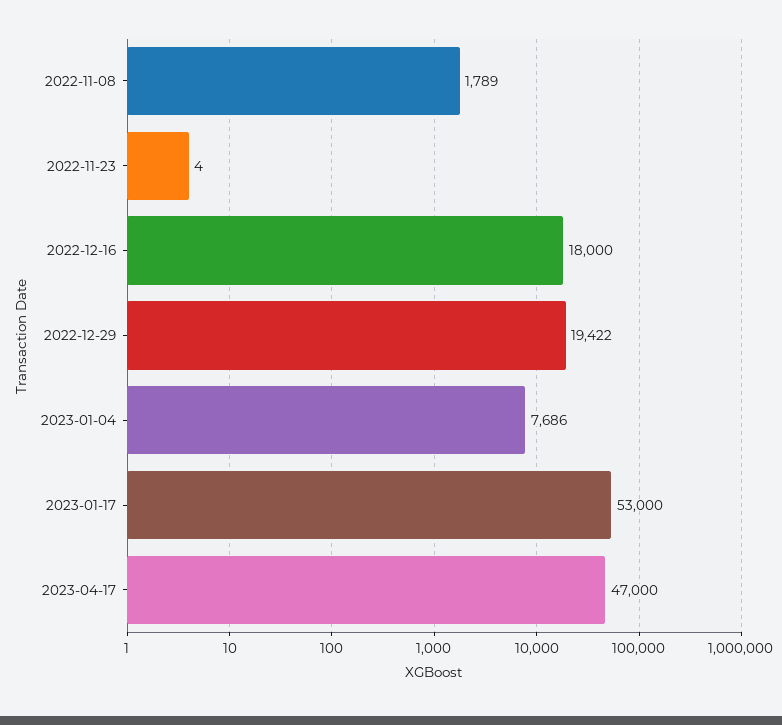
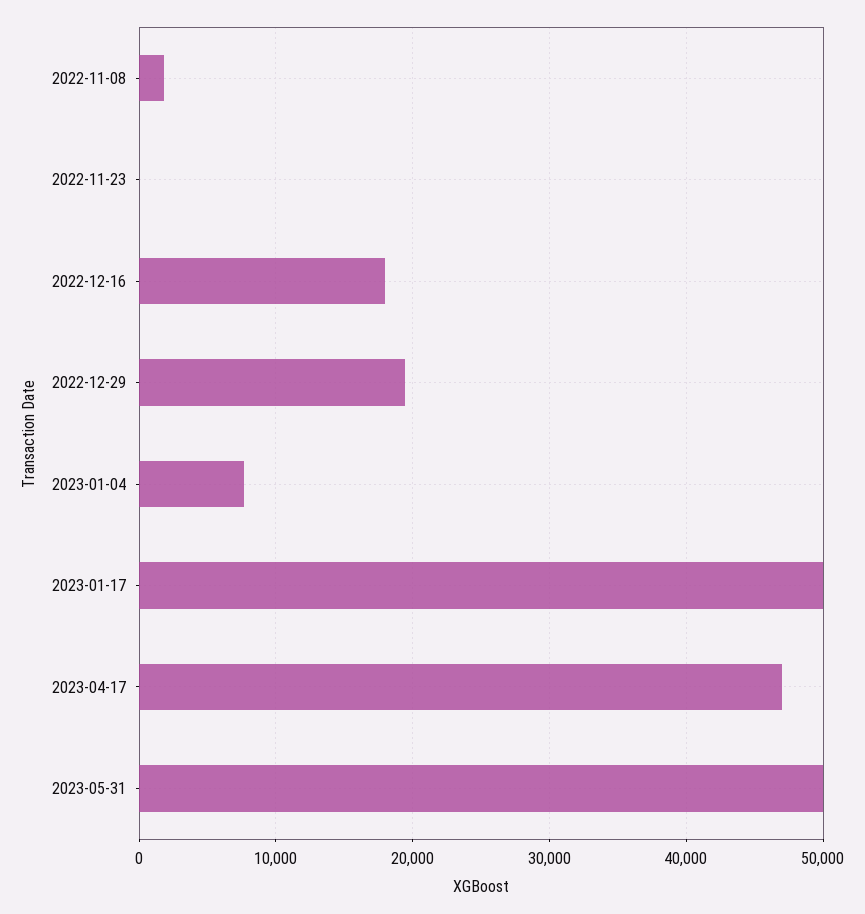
2023-01-17: 53000 -> 50000
2023-05-31: none -> 50000

